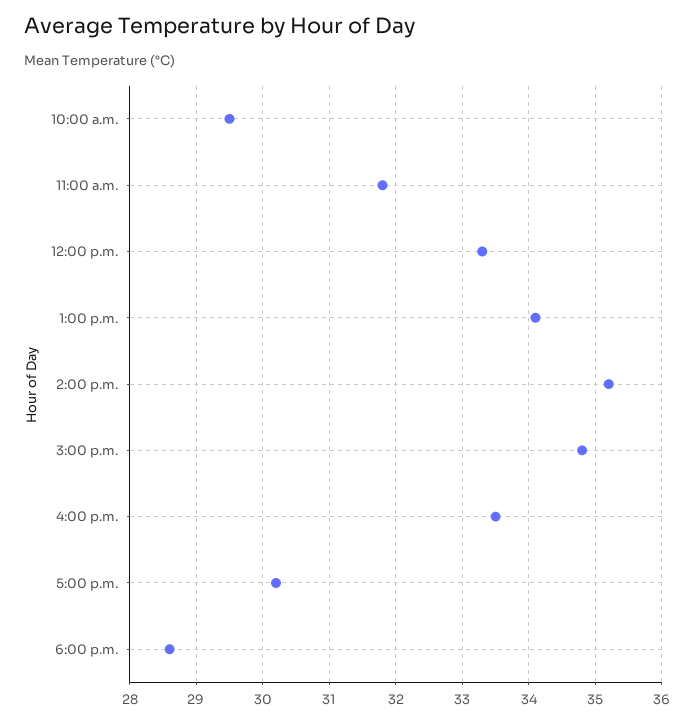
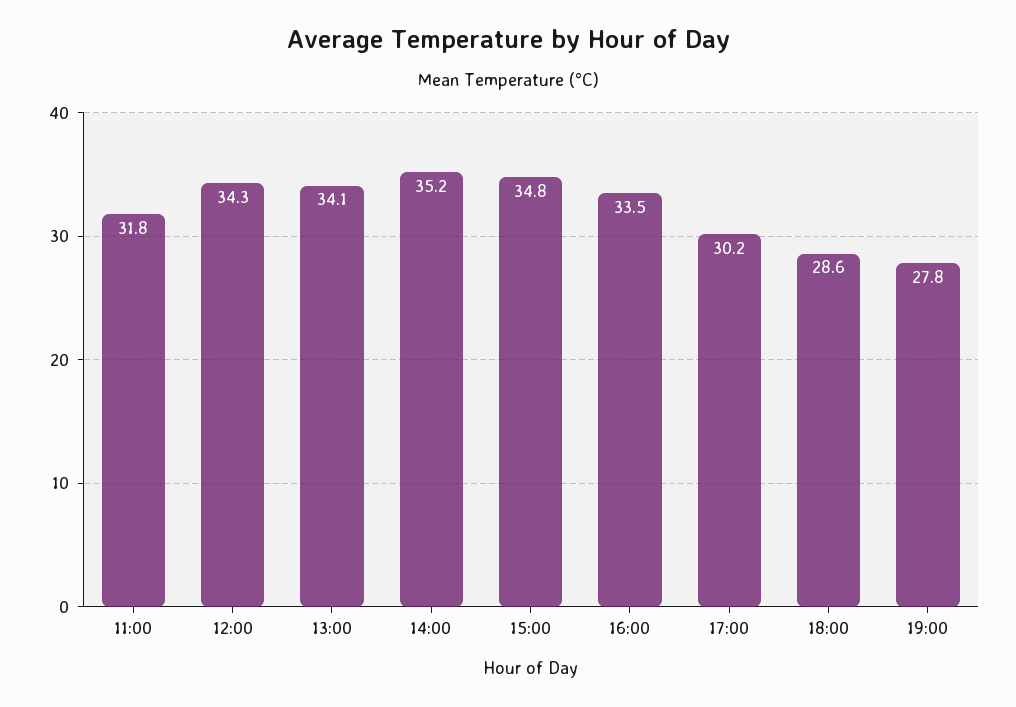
10:00 a.m.: 29.5 -> none
12:00 p.m.: 33.3 -> 34.3
19:00: none -> 27.8

